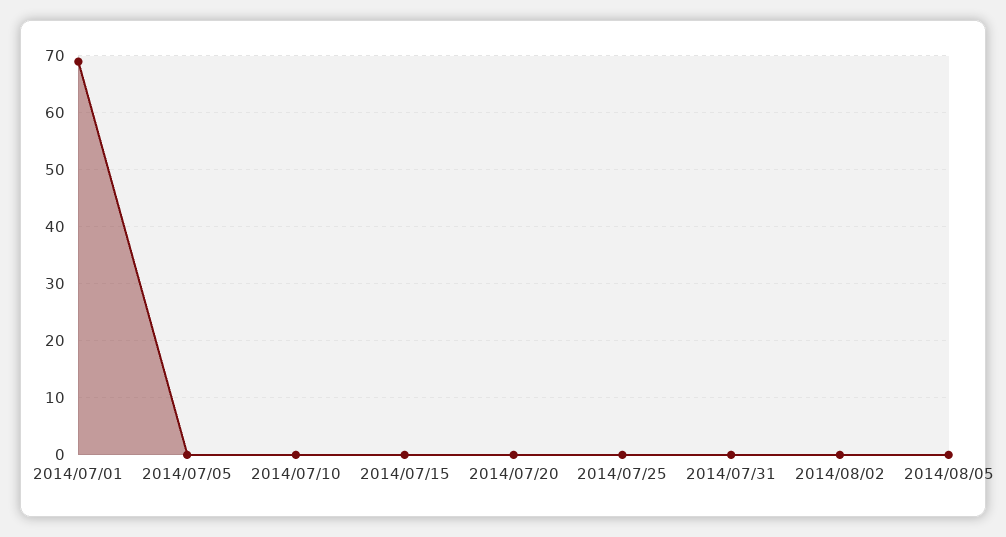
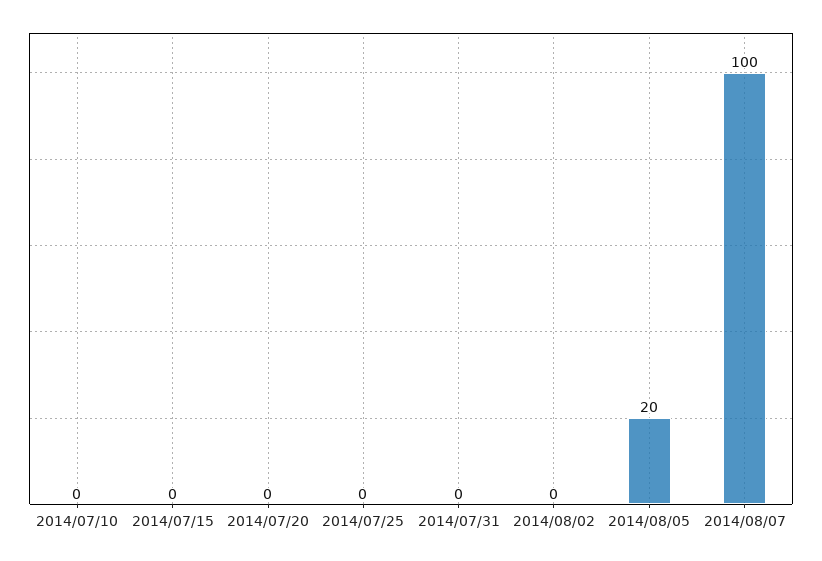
2014/07/01: 70 -> none
2014/07/05: 0 -> none
2014/08/05: 0 -> 20
2014/08/07: none -> 100

